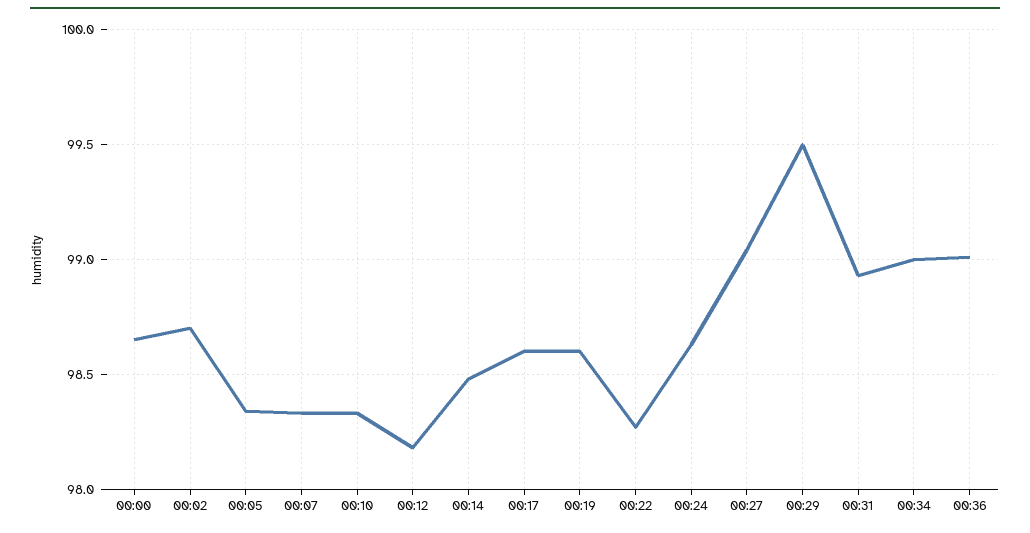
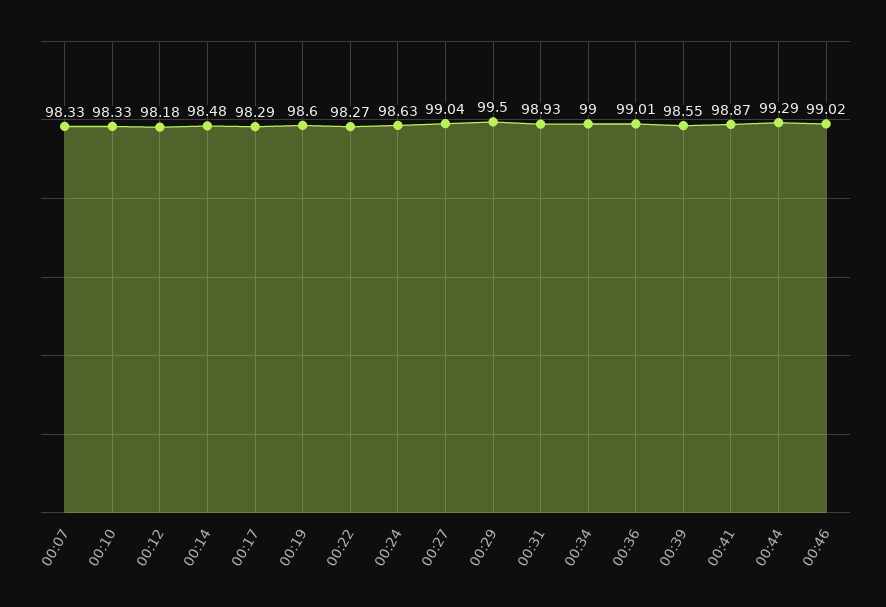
00:00: 98.65 -> none
00:02: 98.7 -> none
00:05: 98.35 -> none
00:17: 98.6 -> 98.29
00:39: none -> 98.55
00:41: none -> 98.87
00:44: none -> 99.29
00:46: none -> 99.02

